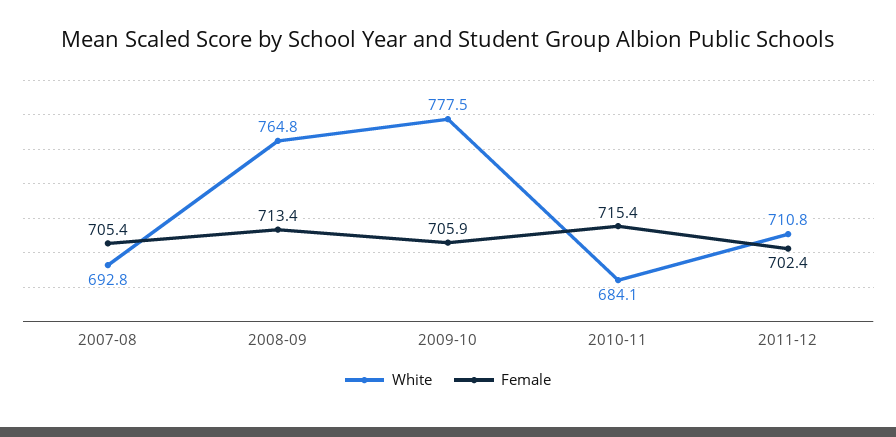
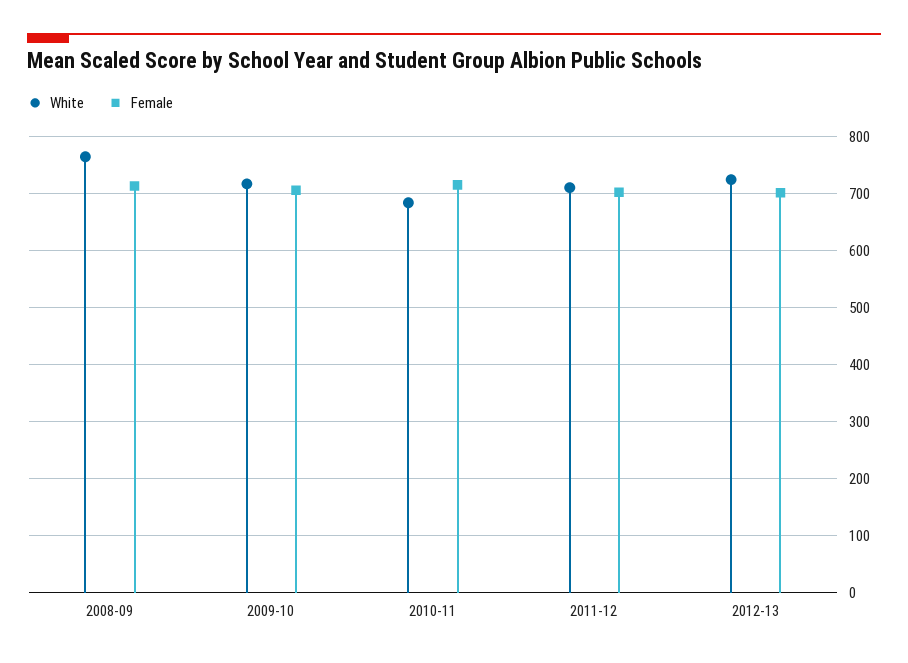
White, 2007-08: 692.8 -> none
Female, 2007-08: 705.4 -> none
White, 2009-10: 777.5 -> 720
White, 2012-13: none -> 720
Female, 2012-13: none -> 700

